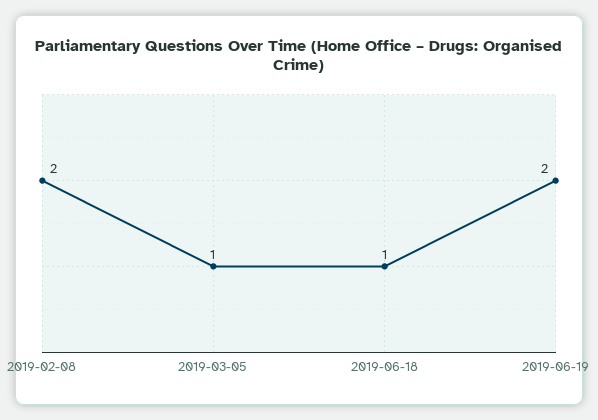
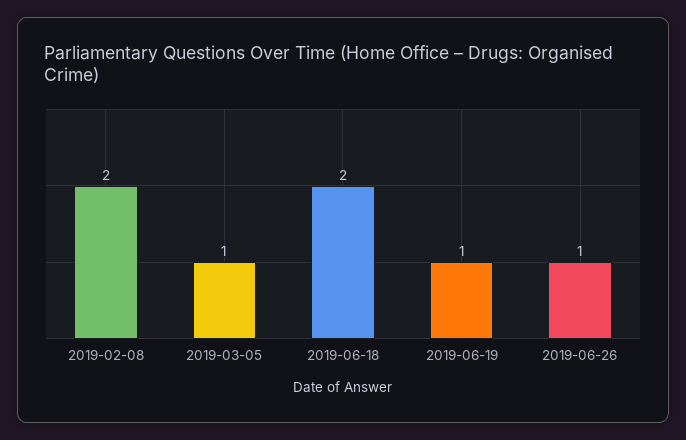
2019-06-18: 1 -> 2
2019-06-19: 2 -> 1
2019-06-26: none -> 1

